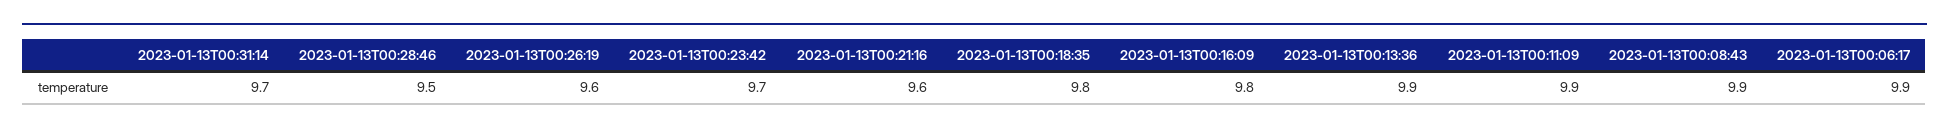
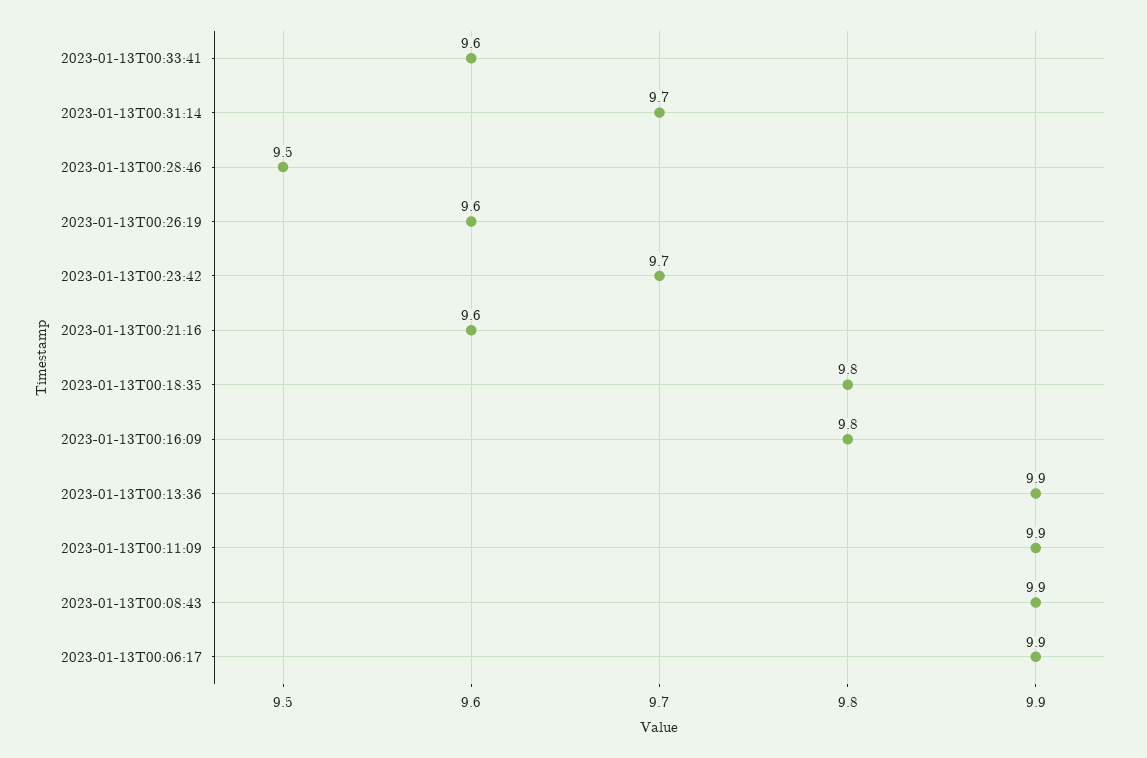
2023-01-13T00:33:41: none -> 9.6

